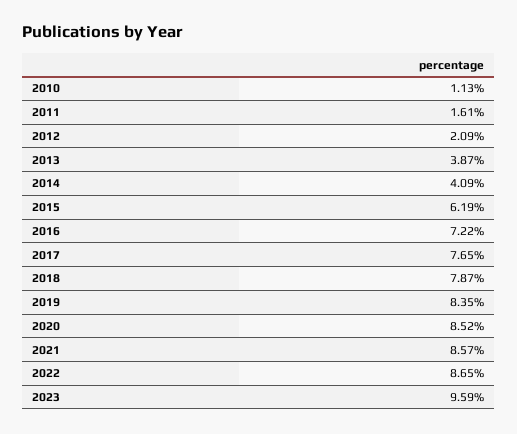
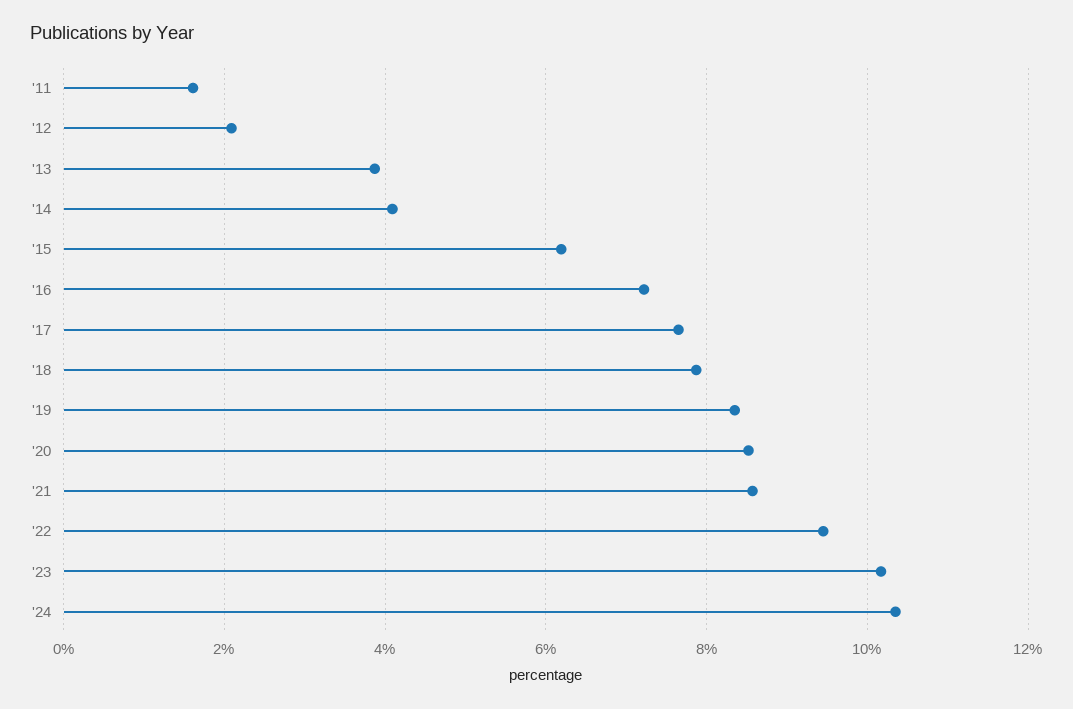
2010: 1.13 -> none
2022: 8.65 -> 9.4
2023: 9.59 -> 10.2
'24: none -> 10.4

